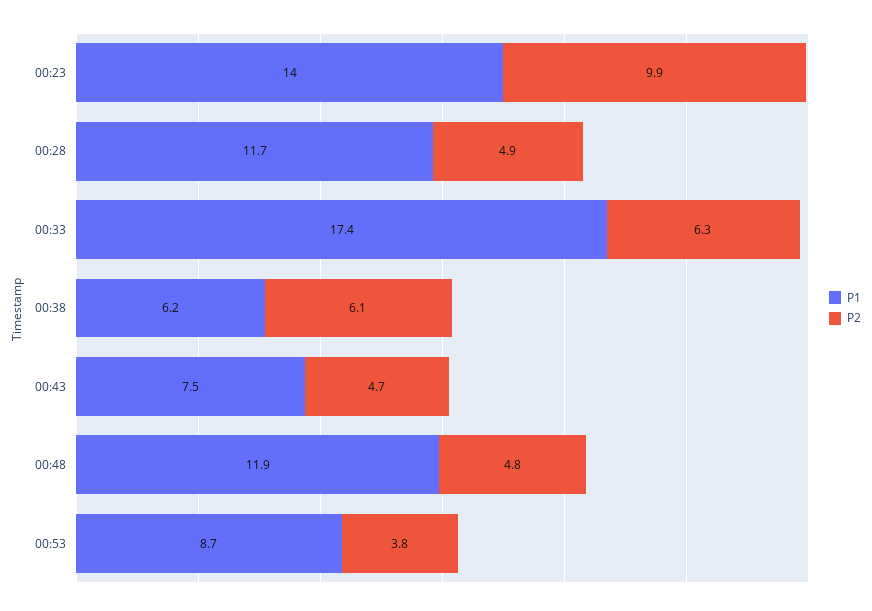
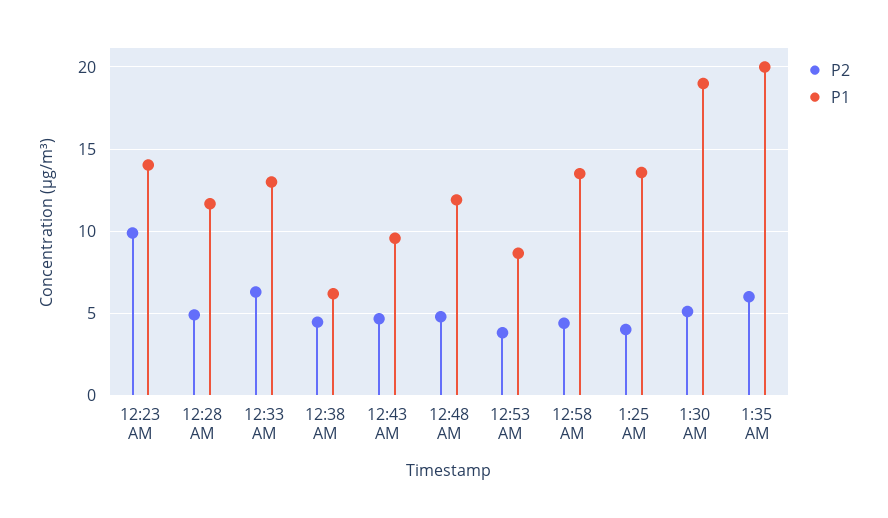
P1, 00:33: 17.4 -> 13
P2, 00:38: 6.1 -> 4.5
P1, 00:43: 7.5 -> 9.5
P2, 12:58 AM: none -> 4.5
P1, 12:58 AM: none -> 13.5
P2, 1:25 AM: none -> 4
P1, 1:25 AM: none -> 13.5
P2, 1:30 AM: none -> 5
P1, 1:30 AM: none -> 19
P2, 1:35 AM: none -> 6
P1, 1:35 AM: none -> 20

